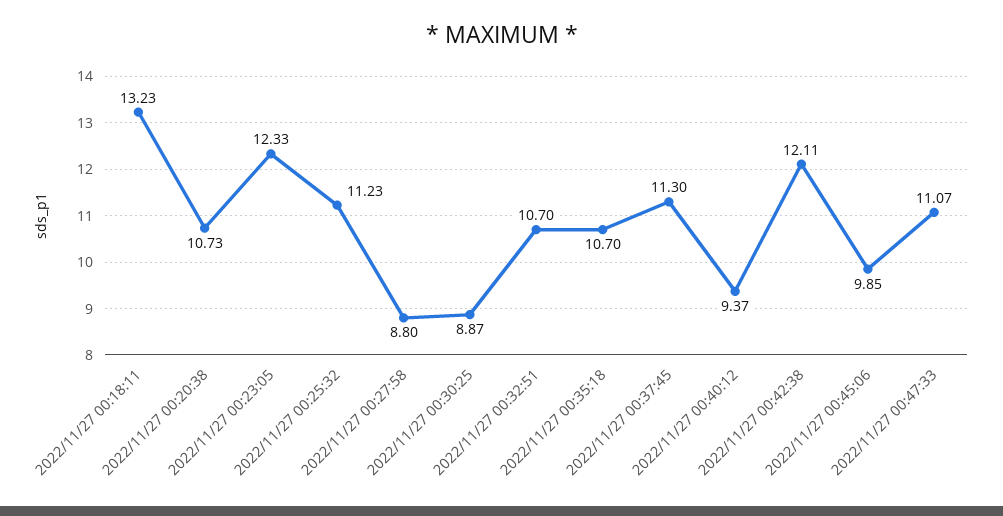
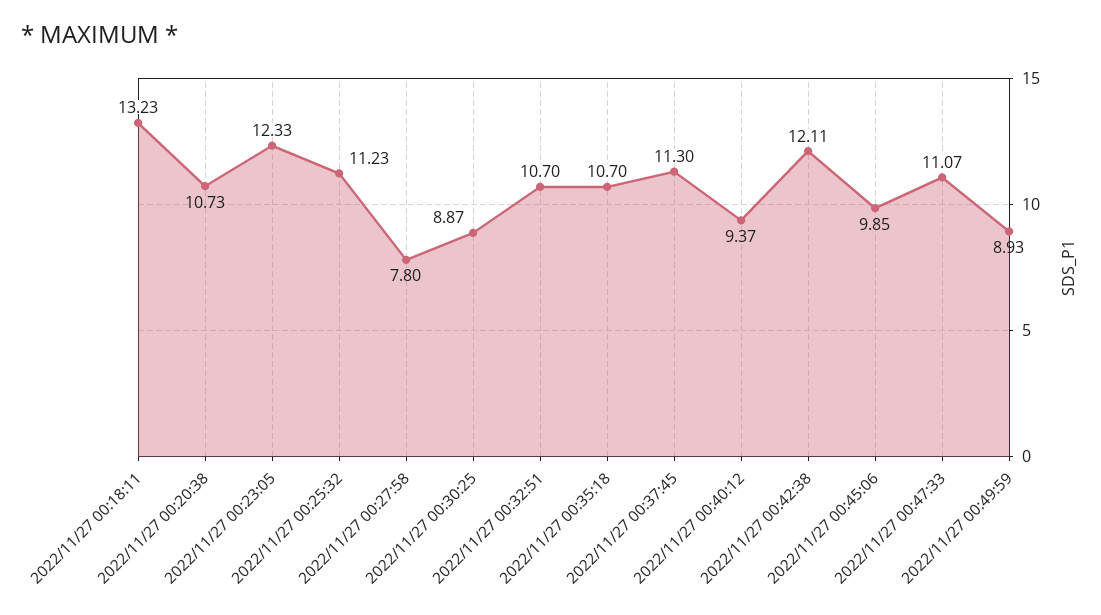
2022/11/27 00:27:58: 8.8 -> 7.8
2022/11/27 00:49:59: none -> 8.93

